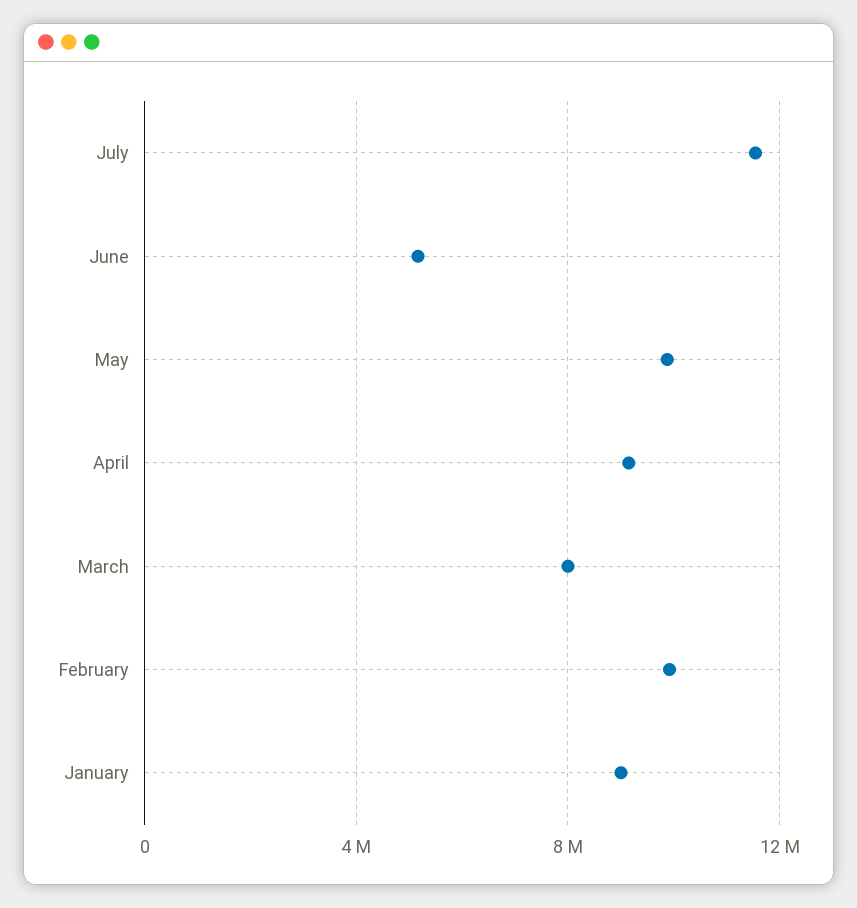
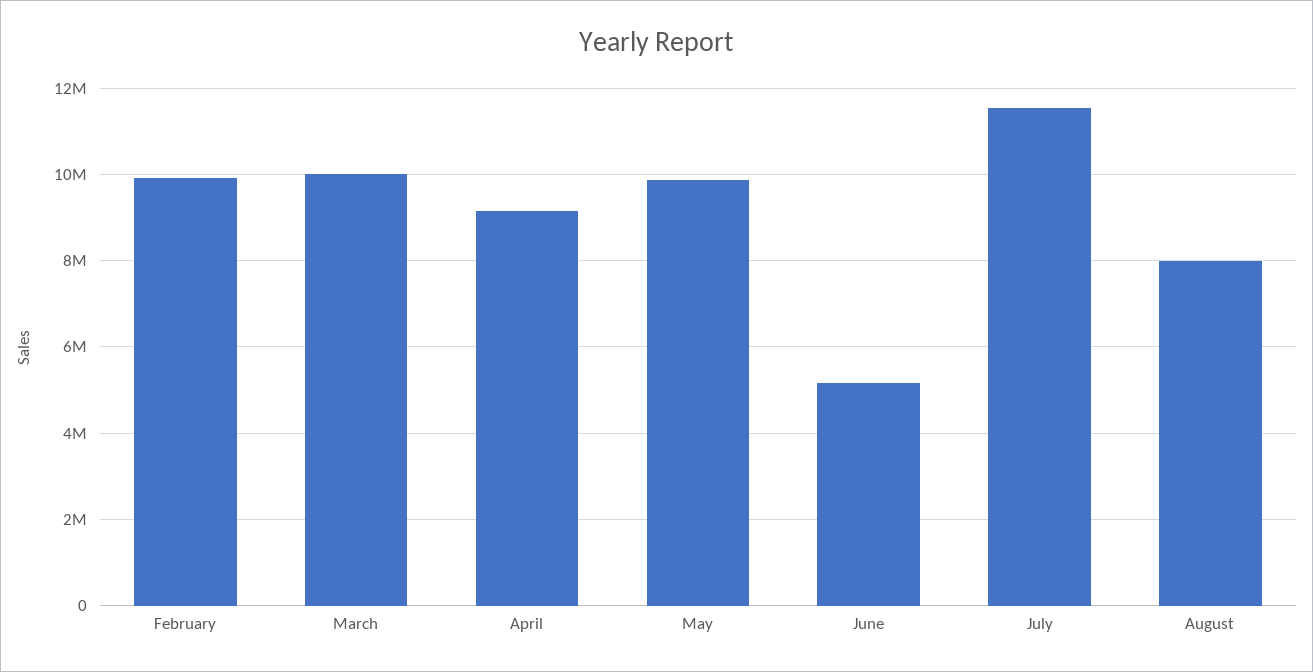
March: 8000000 -> 10000000
January: 9000000 -> none
August: none -> 8000000

